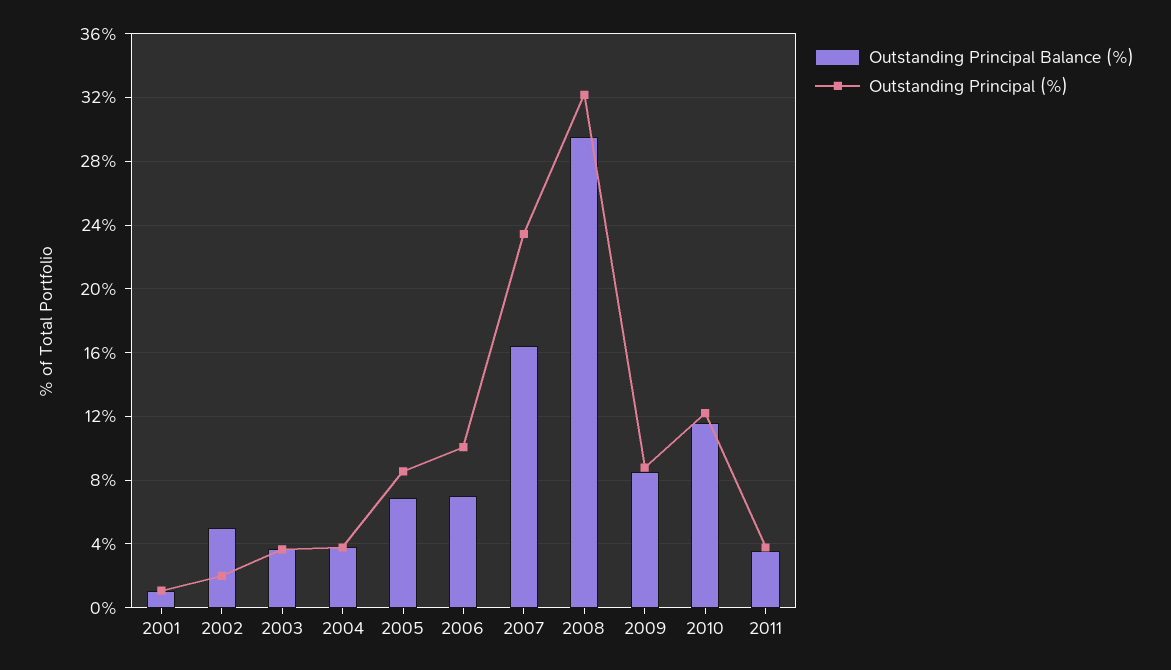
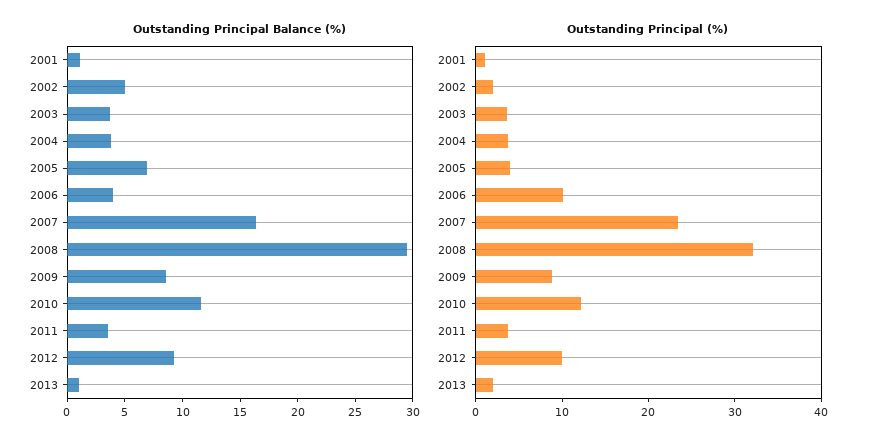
Outstanding Principal (%), 2005: 8.5 -> 4
Outstanding Principal Balance (%), 2006: 7 -> 4
Outstanding Principal Balance (%), 2012: none -> 9
Outstanding Principal Balance (%), 2013: none -> 1
Outstanding Principal (%), 2012: none -> 10
Outstanding Principal (%), 2013: none -> 2

